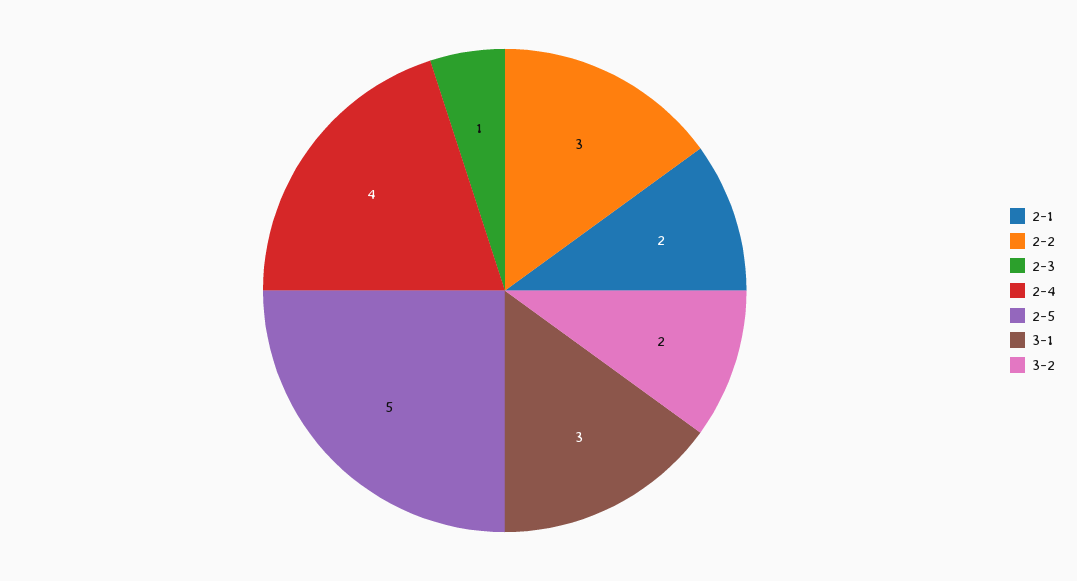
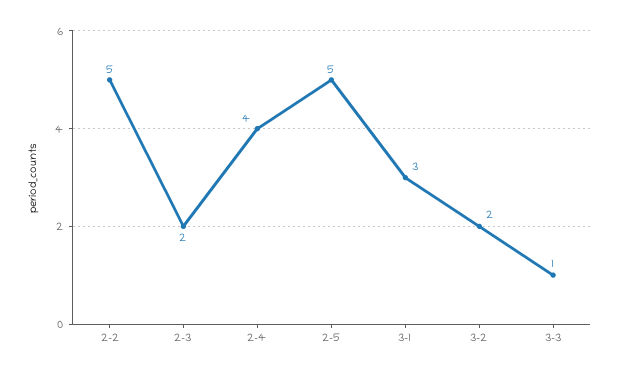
2-1: 2 -> none
2-2: 3 -> 5
2-3: 1 -> 2
3-3: none -> 1

